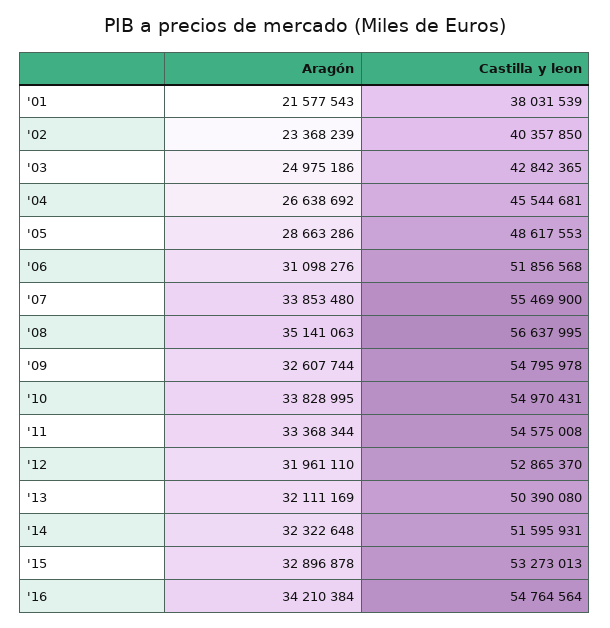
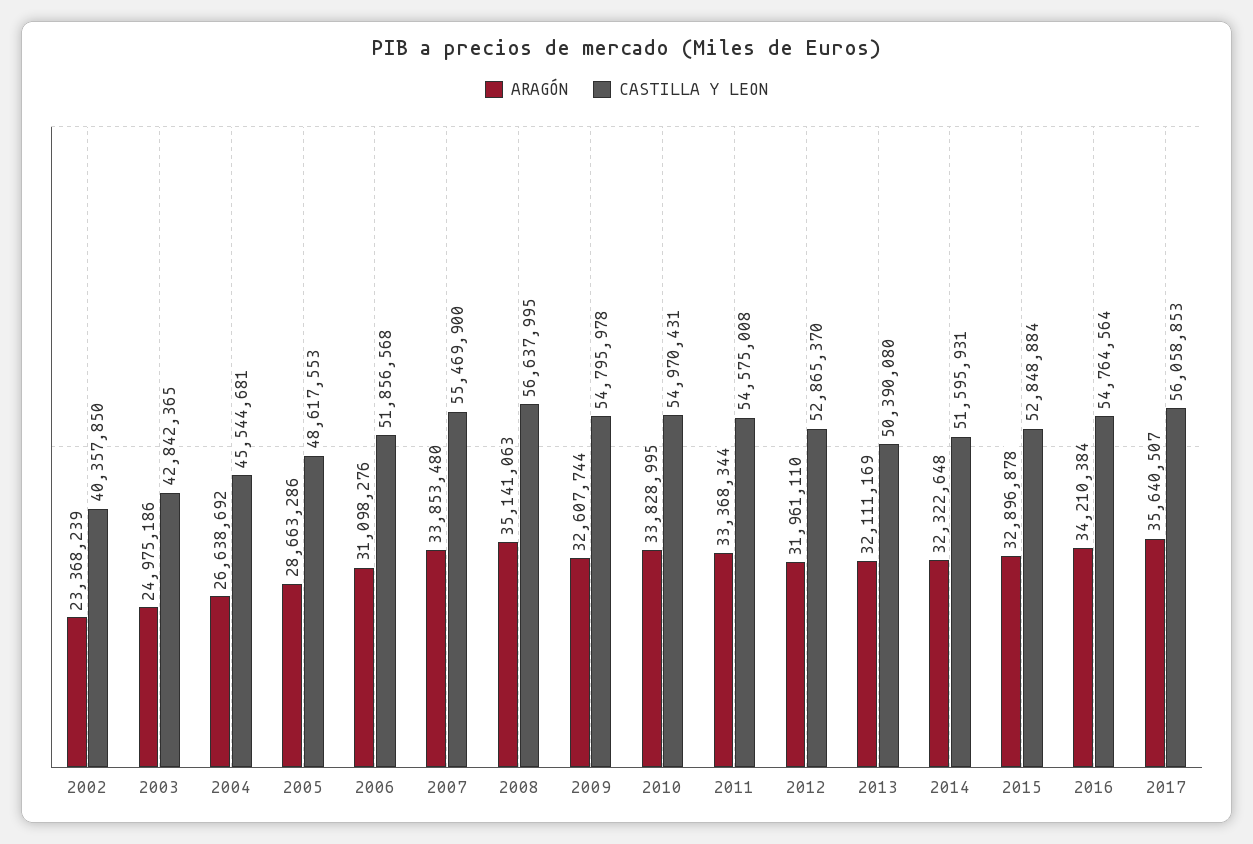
Aragón, '01: 21577543 -> none
Castilla y leon, '01: 38031539 -> none
Castilla y leon, '15: 53273013 -> 52848884
Aragón, 2017: none -> 35640507
Castilla y leon, 2017: none -> 56058853

